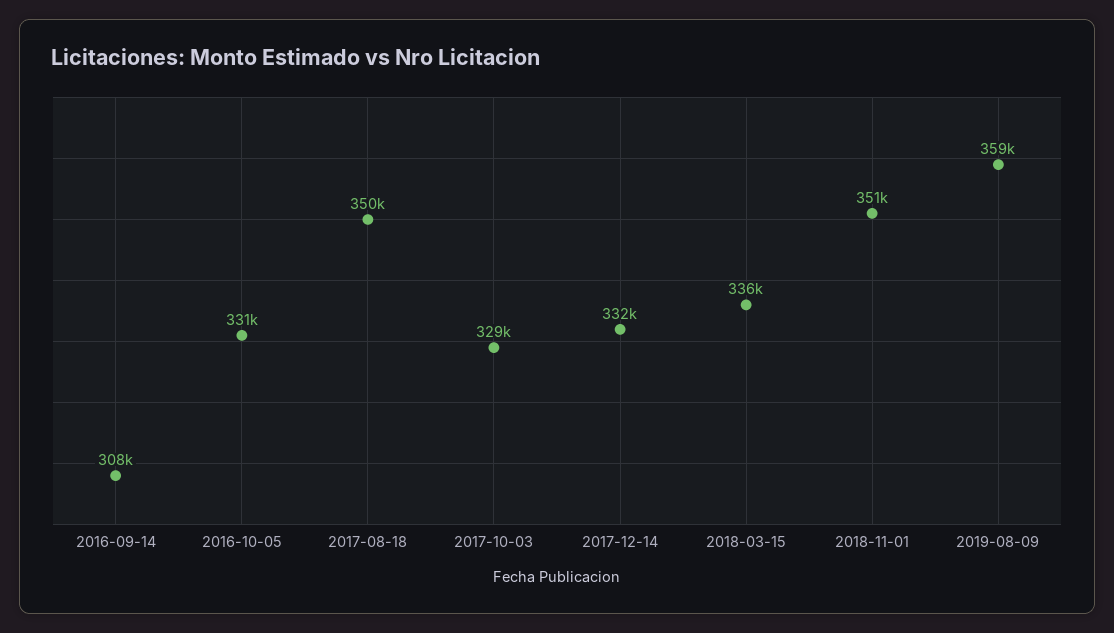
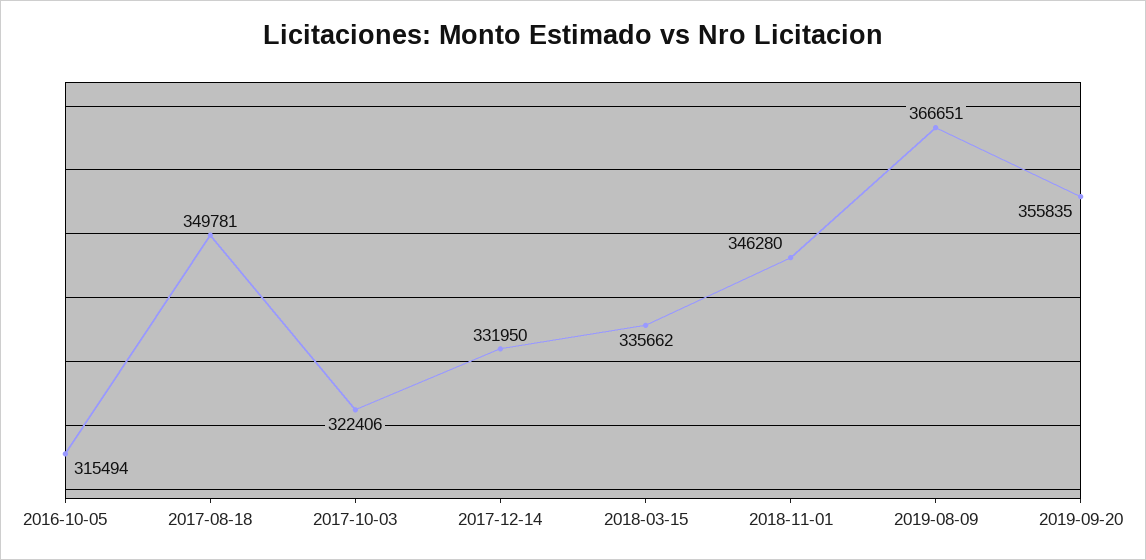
2016-09-14: 308000 -> none
2016-10-05: 331000 -> 315494
2017-10-03: 329000 -> 322406
2018-11-01: 351000 -> 346280
2019-08-09: 359000 -> 366651
2019-09-20: none -> 355835

